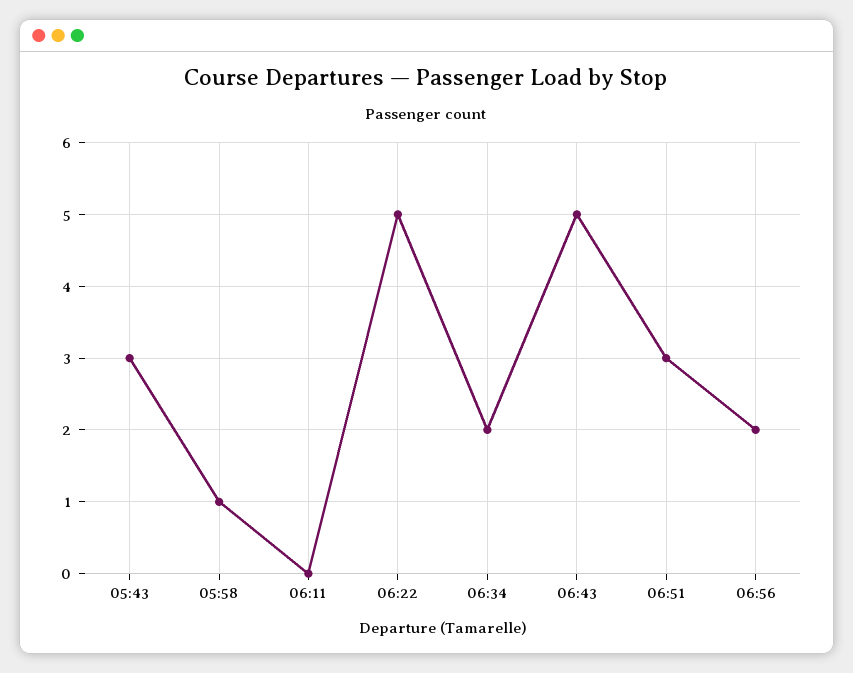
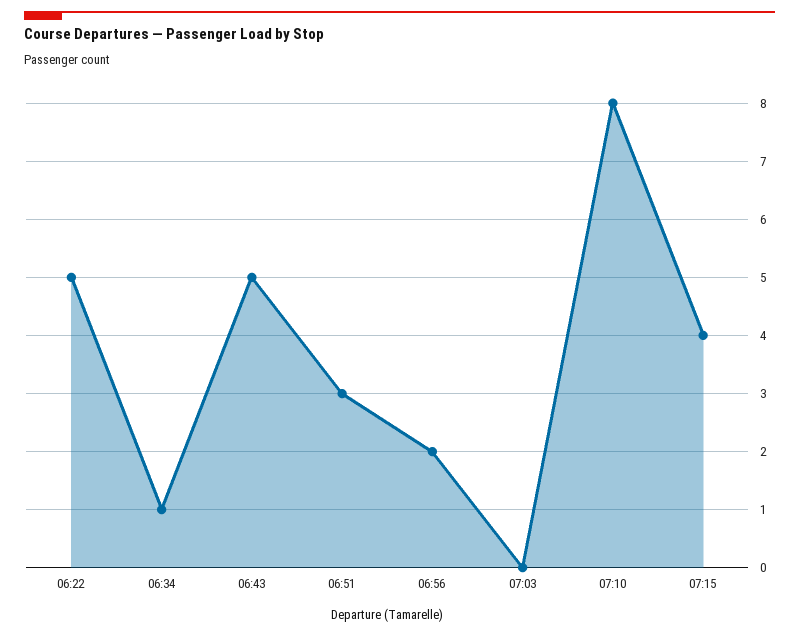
05:43: 3 -> none
05:58: 1 -> none
06:11: 0 -> none
06:34: 2 -> 1
07:03: none -> 0
07:10: none -> 8
07:15: none -> 4

